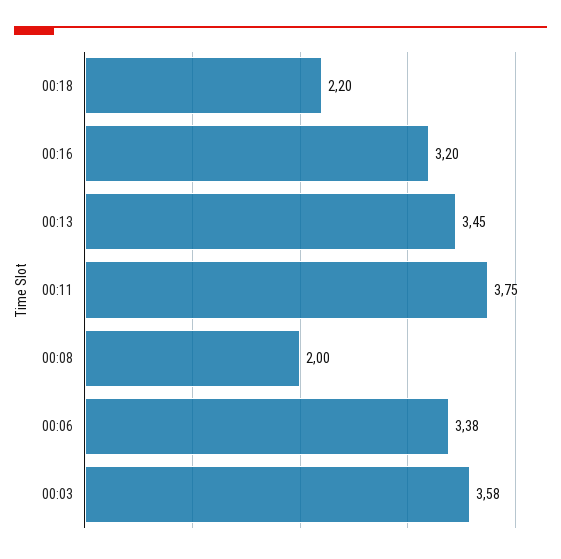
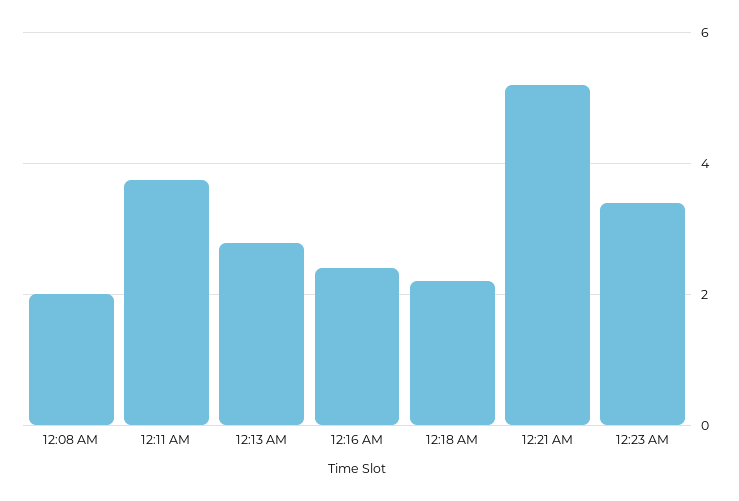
00:16: 3.2 -> 2.4
00:13: 3.45 -> 2.8
00:06: 3.38 -> none
00:03: 3.58 -> none
12:21 AM: none -> 5.2
12:23 AM: none -> 3.4

